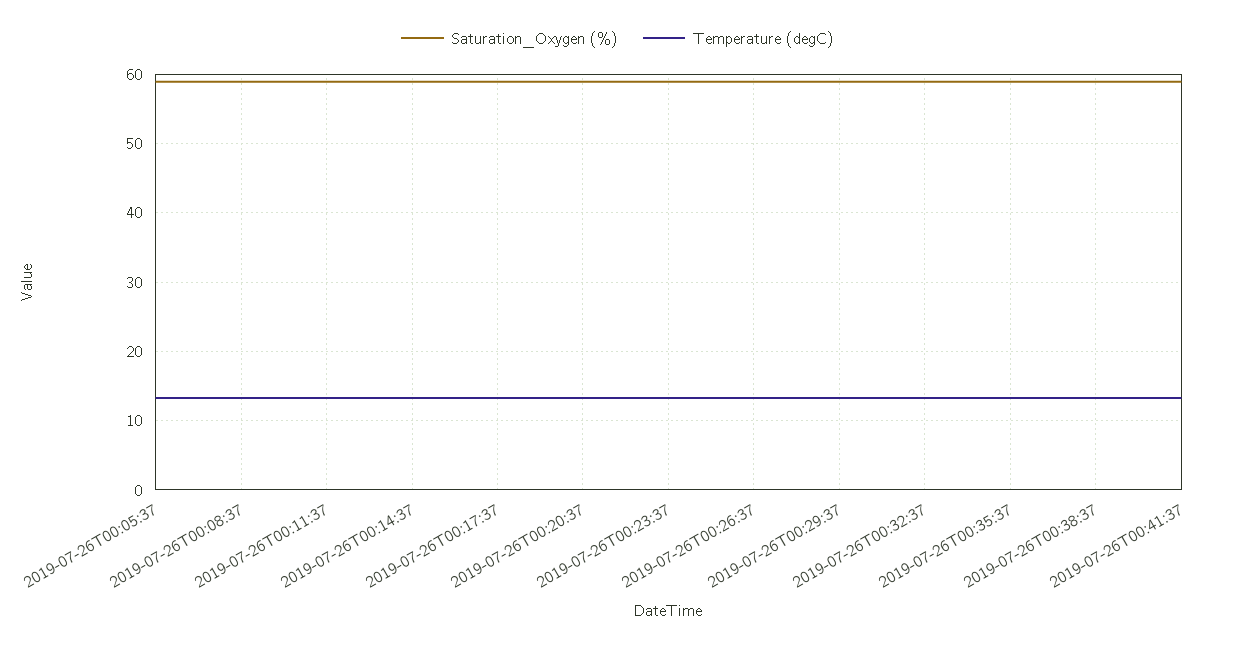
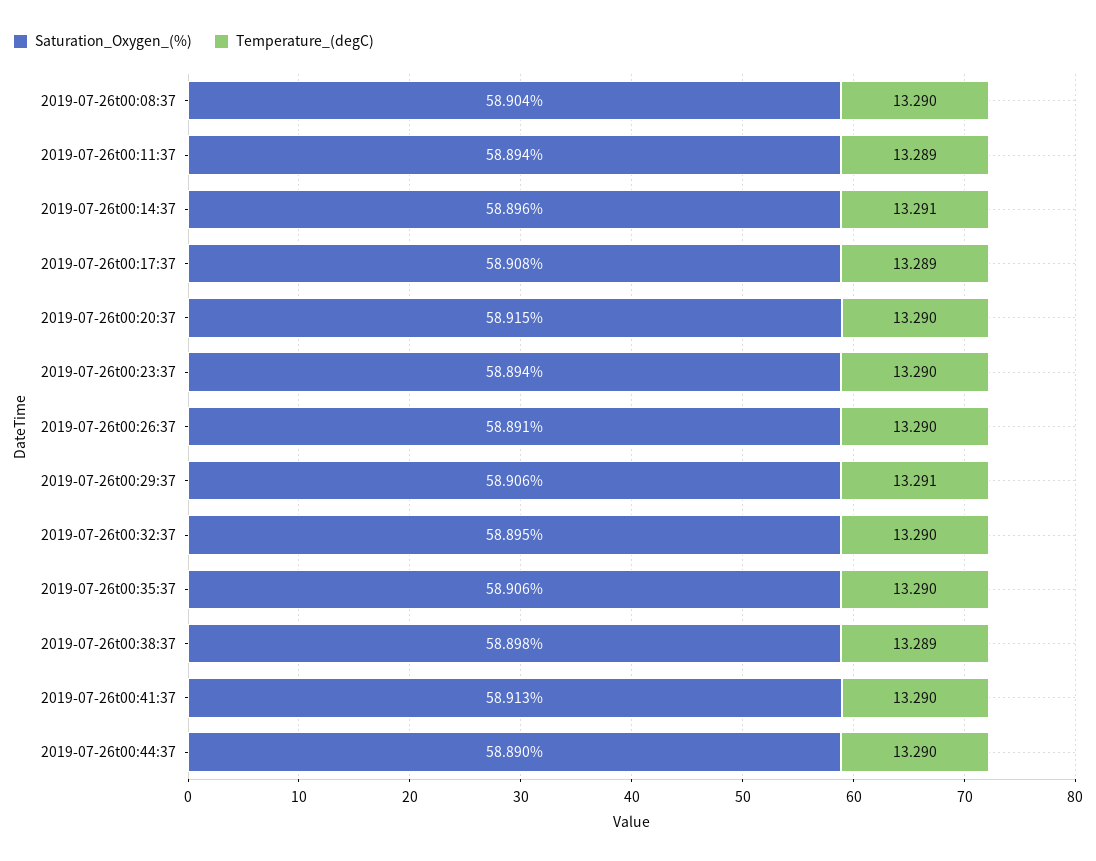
Saturation_Oxygen (%), 2019-07-26T00:05:37: 59 -> none
Temperature (degC), 2019-07-26T00:05:37: 13 -> none
Saturation_Oxygen (%), 2019-07-26t00:44:37: none -> 58.89
Temperature (degC), 2019-07-26t00:44:37: none -> 13.29

